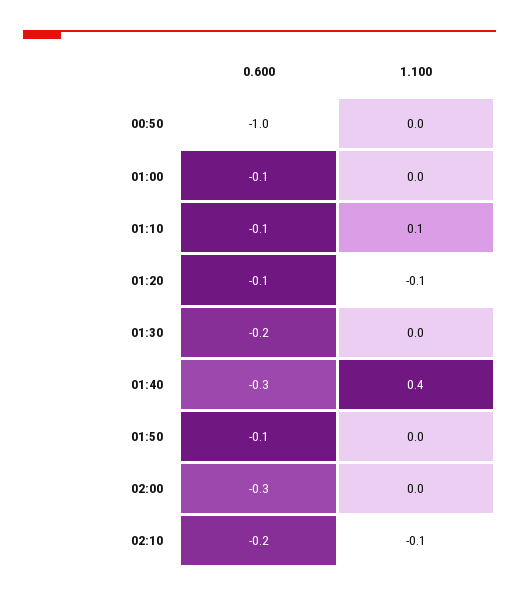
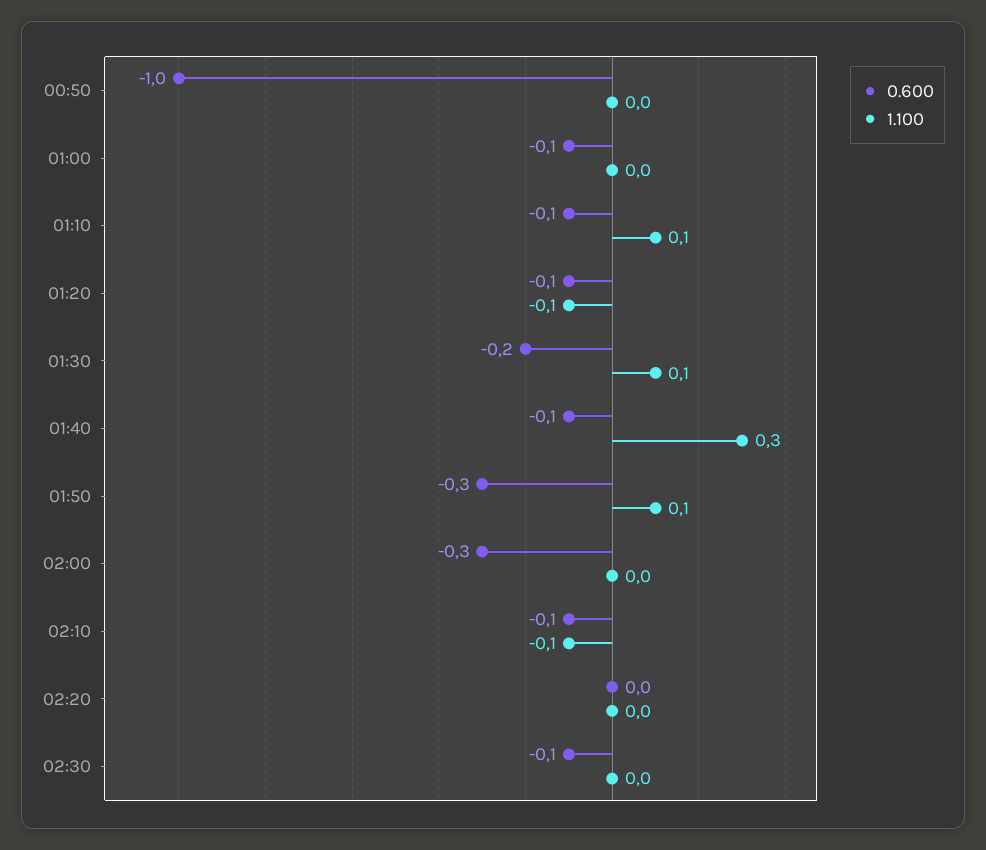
1.100, 01:30: 0 -> 0.1
0.600, 01:40: -0.3 -> -0.1
1.100, 01:40: 0.4 -> 0.3
0.600, 01:50: -0.1 -> -0.3
1.100, 01:50: 0 -> 0.1
0.600, 02:10: -0.2 -> -0.1
0.600, 02:20: none -> 0
1.100, 02:20: none -> 0
0.600, 02:30: none -> -0.1
1.100, 02:30: none -> 0

